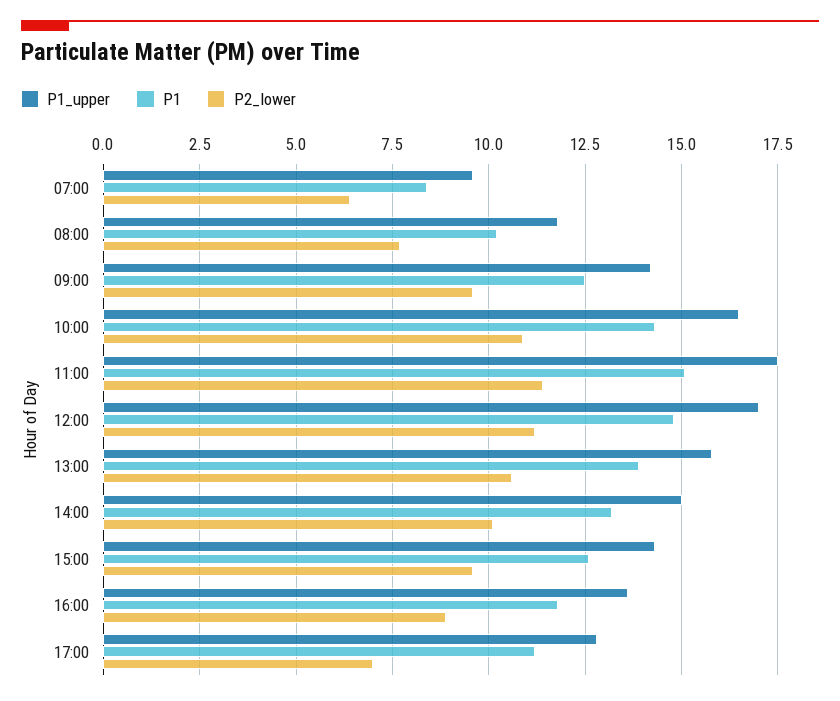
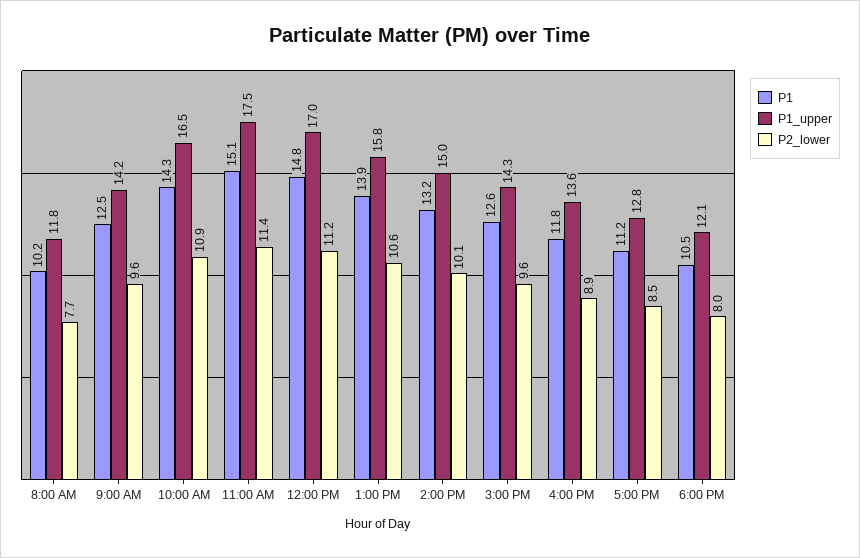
P1_upper, 07:00: 9.5 -> none
P1, 07:00: 8.5 -> none
P2_lower, 07:00: 6.5 -> none
P2_lower, 17:00: 7 -> 8.5
P1, 6:00 PM: none -> 10.5
P1_upper, 6:00 PM: none -> 12.1
P2_lower, 6:00 PM: none -> 8

